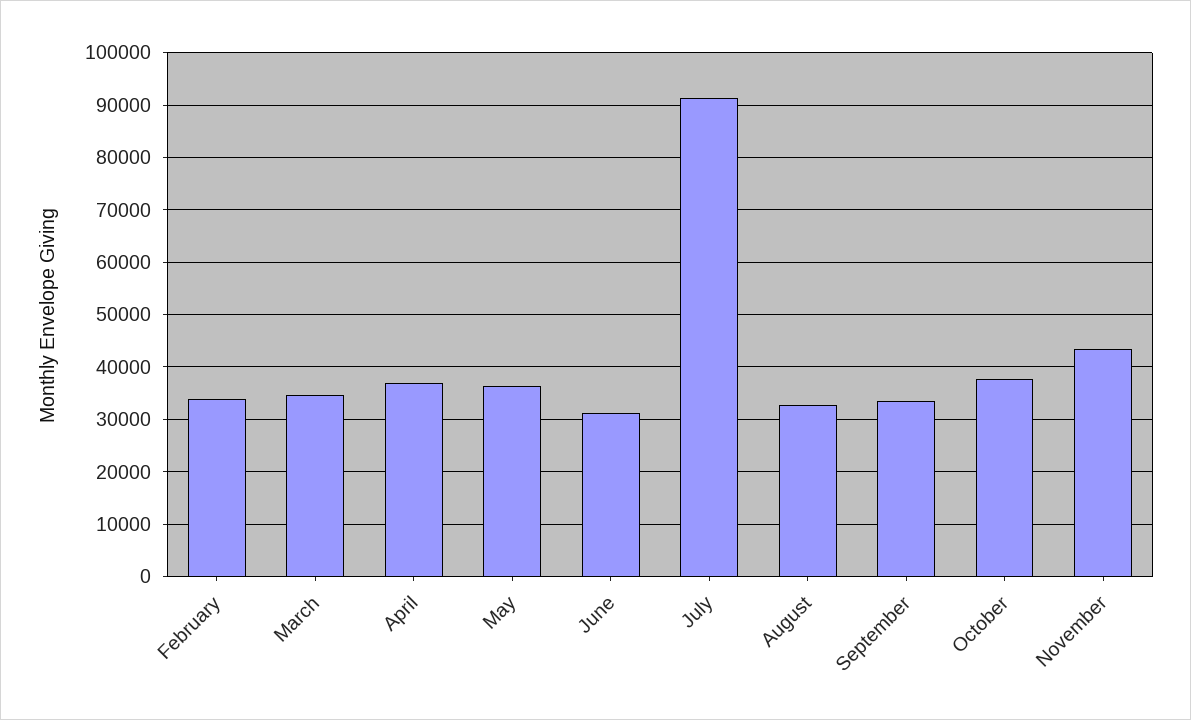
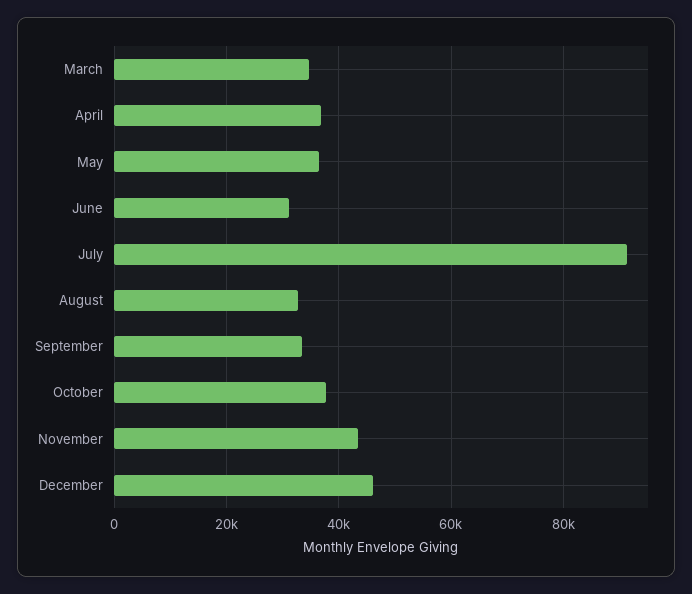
February: 34000 -> none
December: none -> 46000

